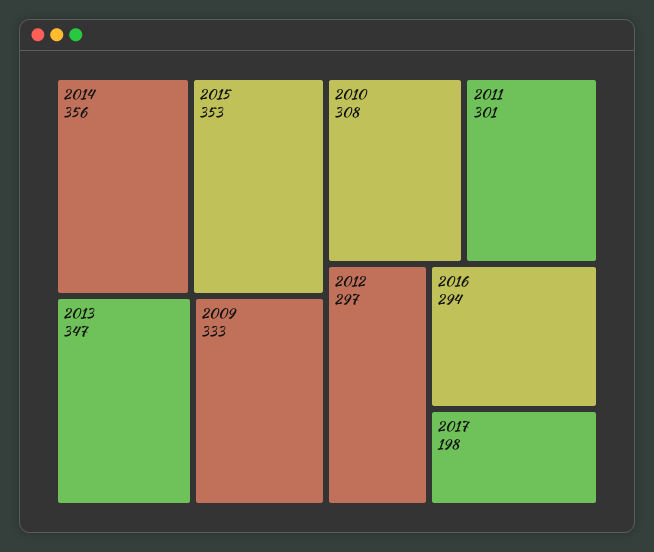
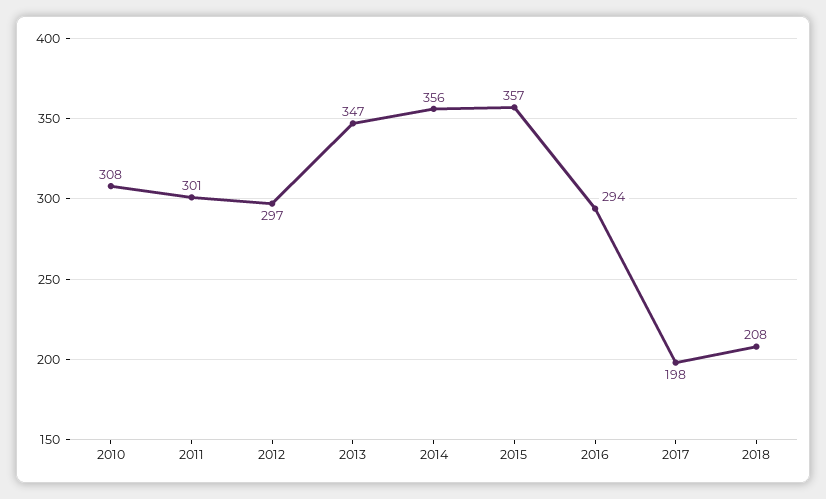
2015: 353 -> 357
2009: 333 -> none
2018: none -> 208

